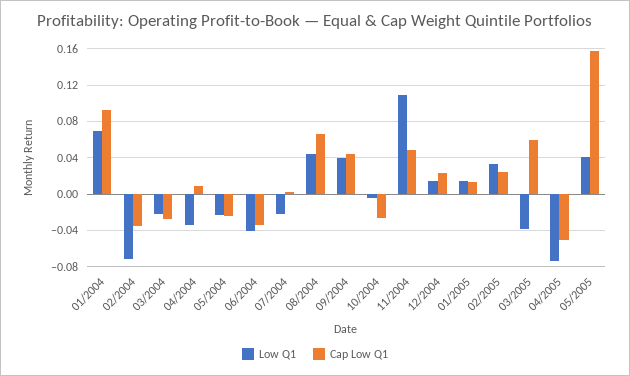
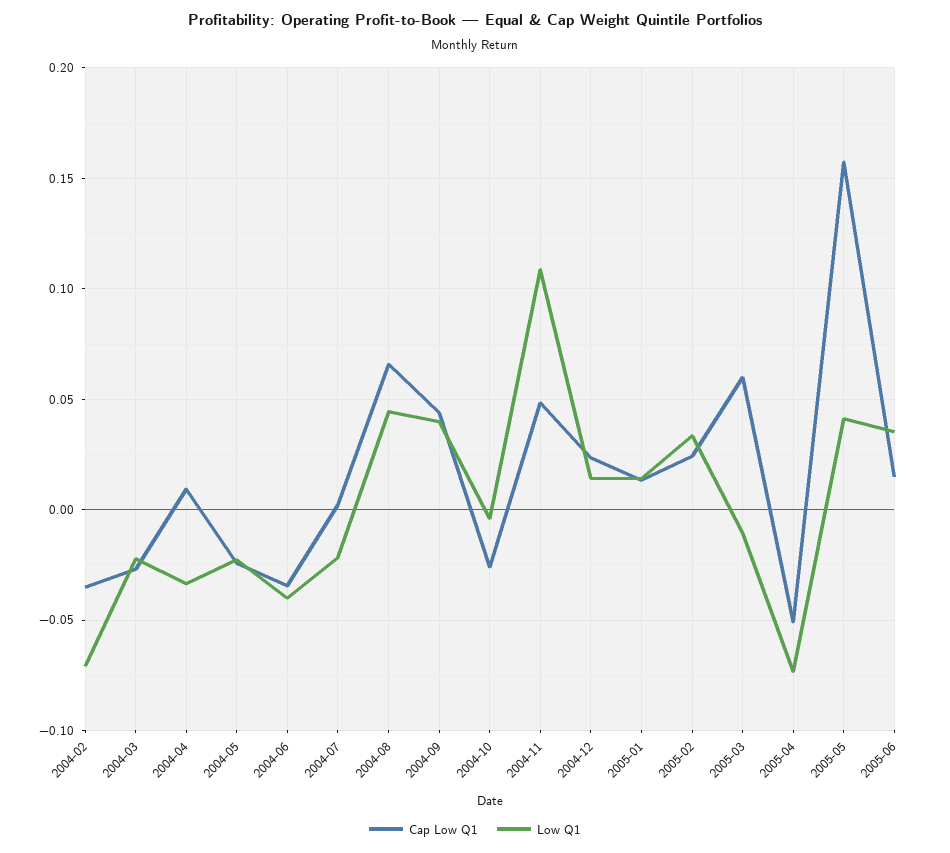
Low Q1, 01/2004: 0.07 -> none
Cap Low Q1, 01/2004: 0.09 -> none
Low Q1, 03/2005: -0.04 -> -0.01
Cap Low Q1, 2005-06: none -> 0.015
Low Q1, 2005-06: none -> 0.035

